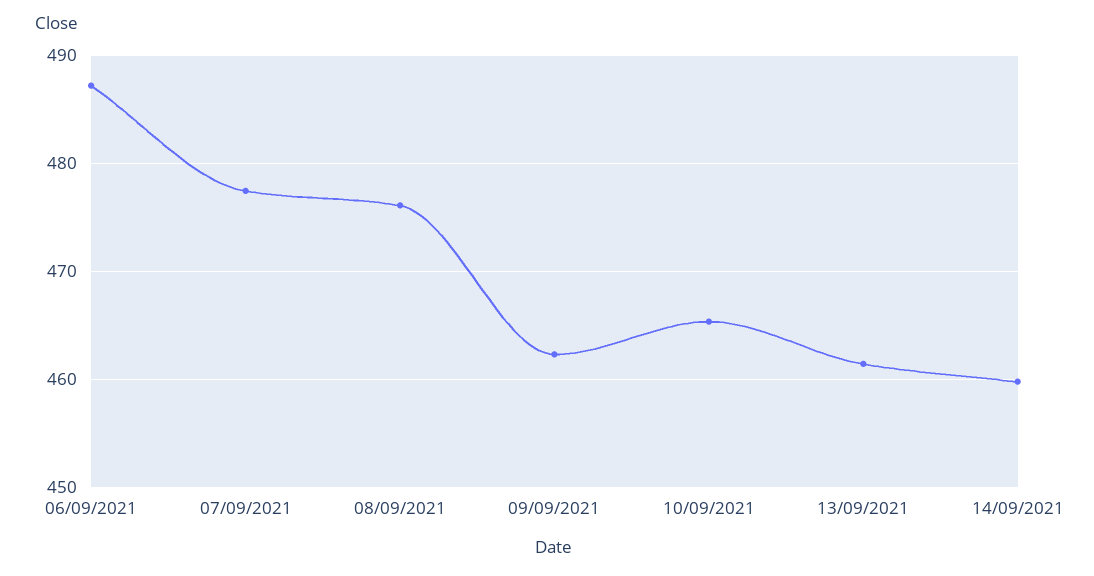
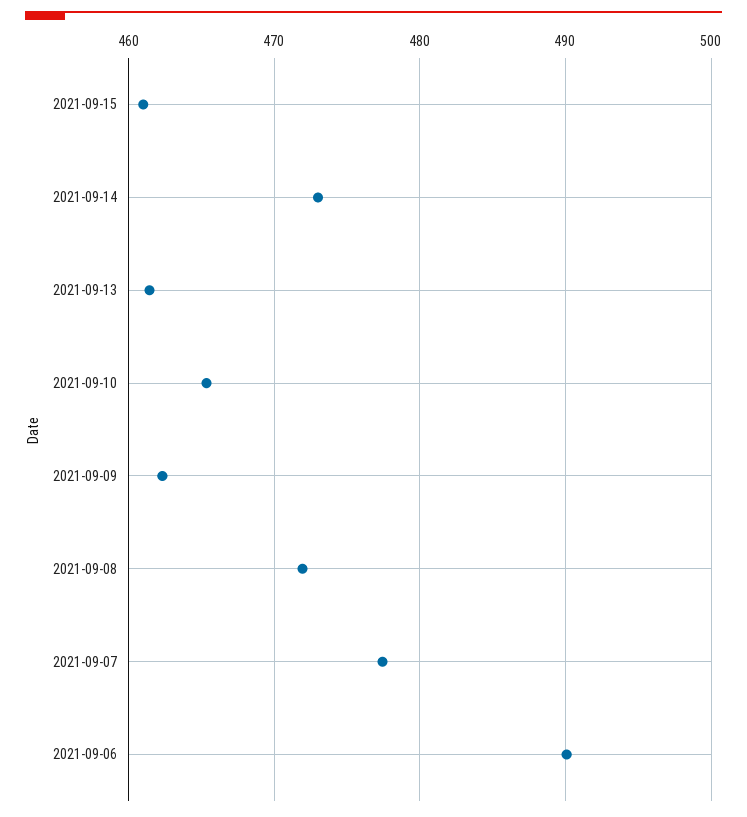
06/09/2021: 487 -> 490
08/09/2021: 476 -> 472
14/09/2021: 460 -> 473
2021-09-15: none -> 461

